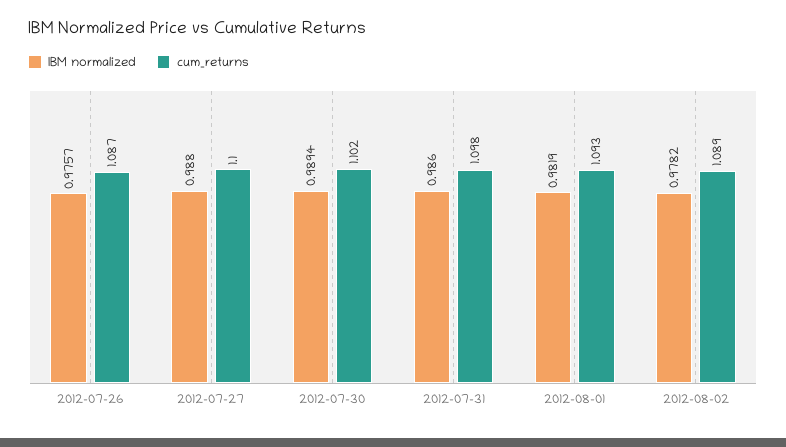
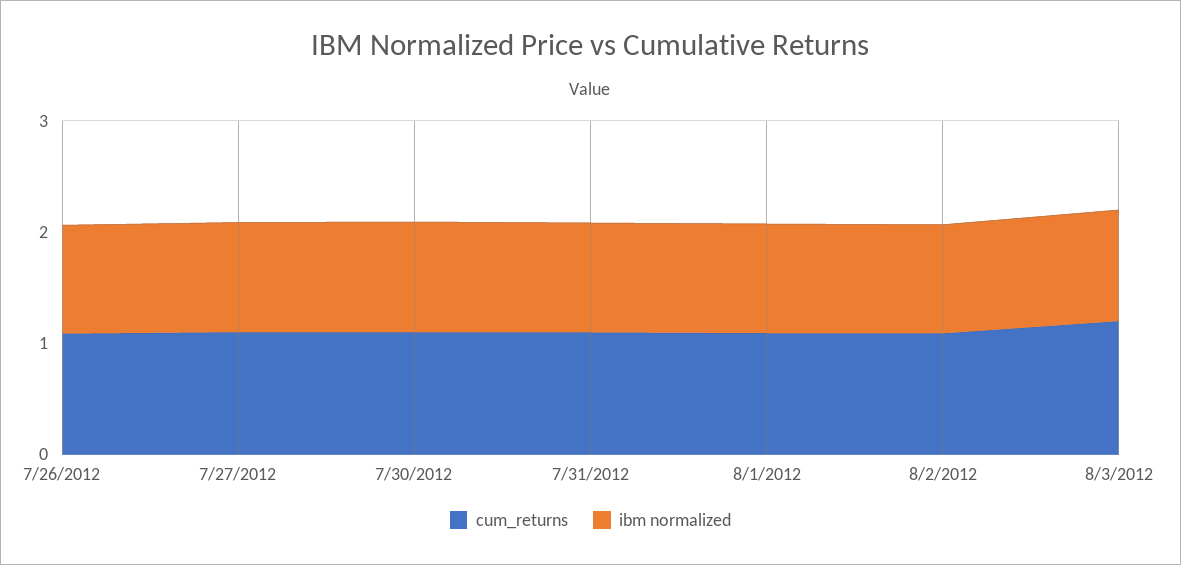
cum_returns, 8/3/2012: none -> 1.2
IBM normalized, 8/3/2012: none -> 1

